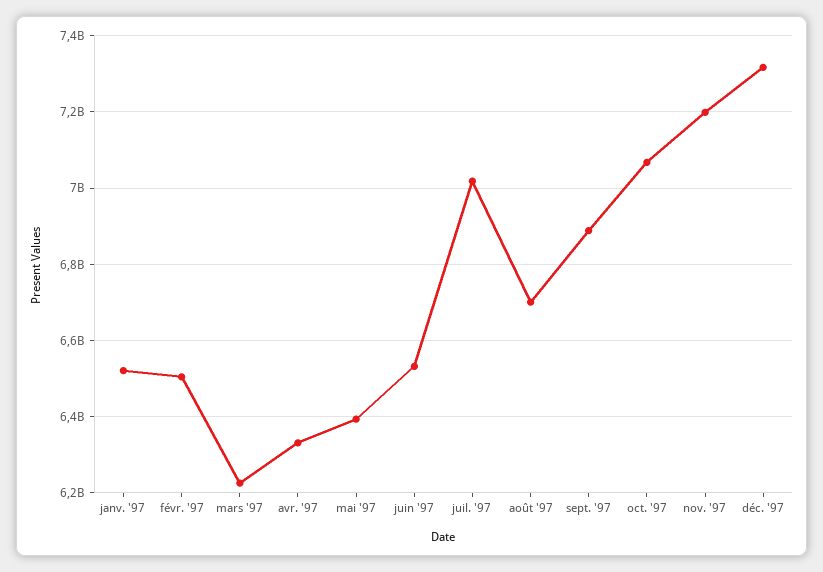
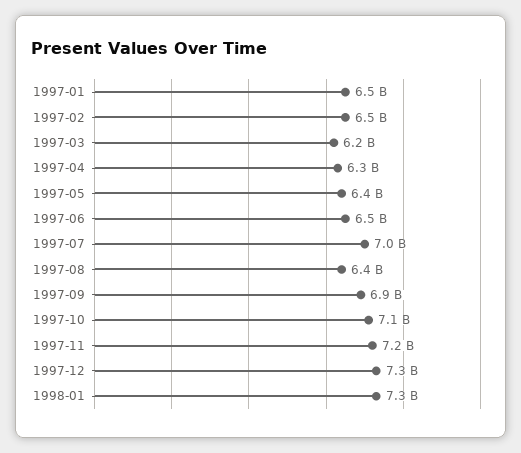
août '97: 6700000000 -> 6400000000
1998-01: none -> 7300000000

